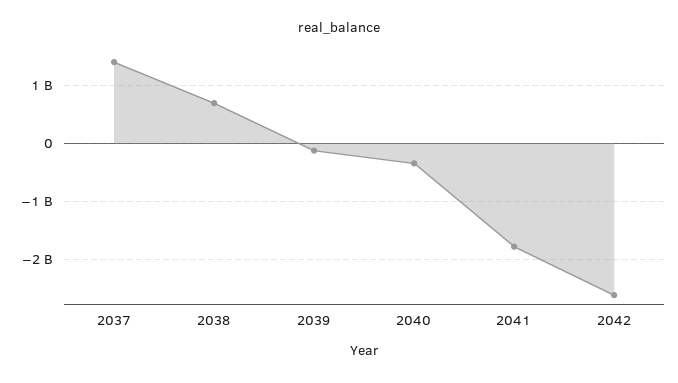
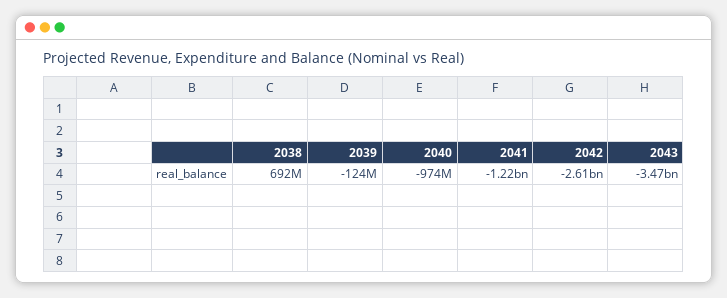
2037: 1400000000 -> none
2040: -400000000 -> -974000000
2041: -1800000000 -> -1220000000
2043: none -> -3470000000

